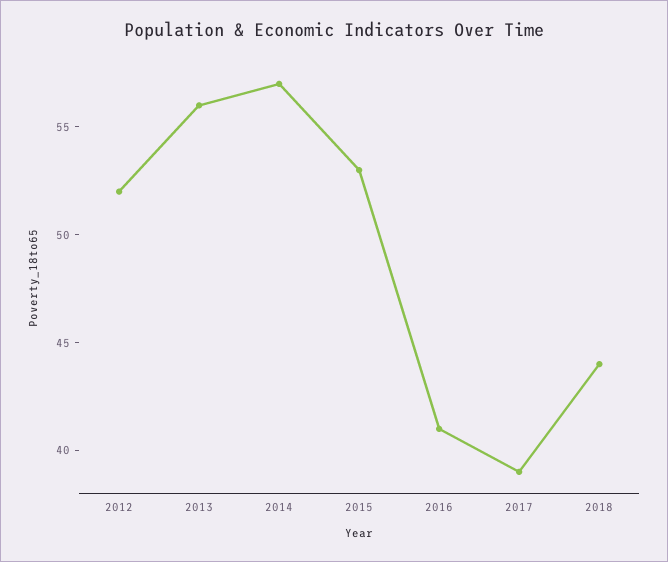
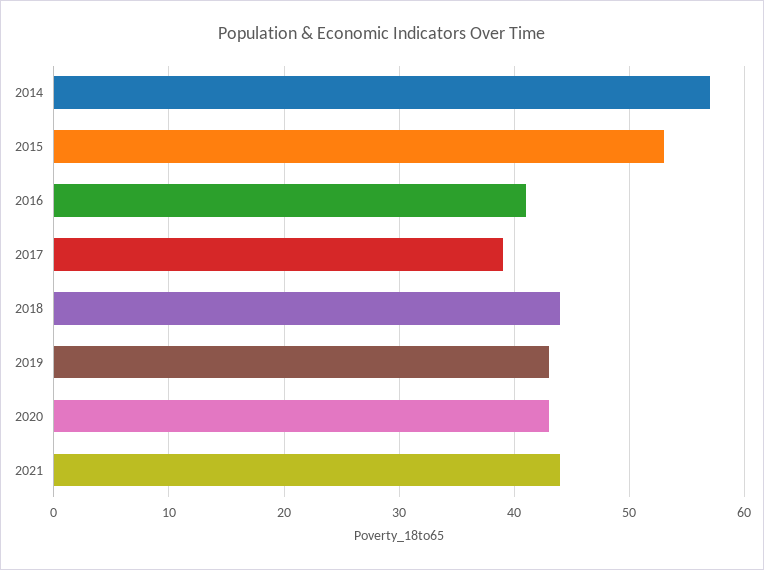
2012: 52 -> none
2013: 56 -> none
2019: none -> 43
2020: none -> 43
2021: none -> 44

